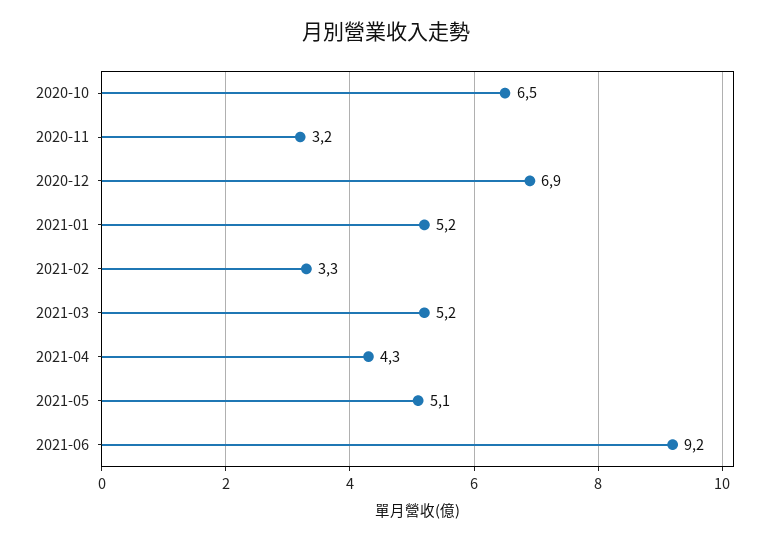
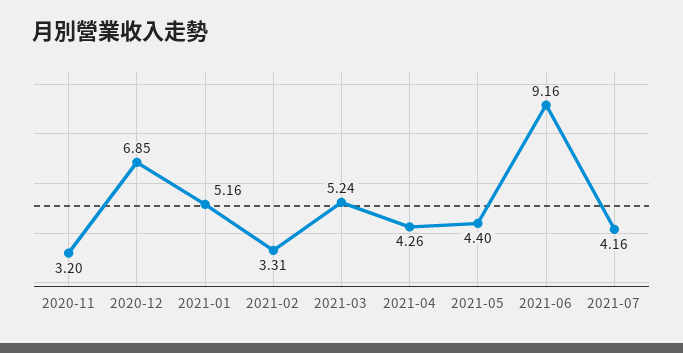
2020-10: 6.5 -> none
2021-05: 5.1 -> 4.4
2021-07: none -> 4.16

